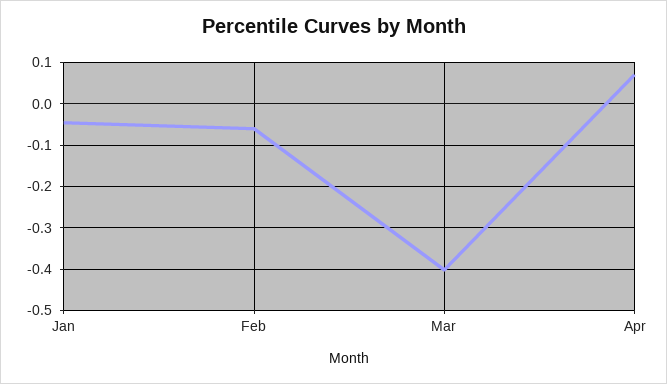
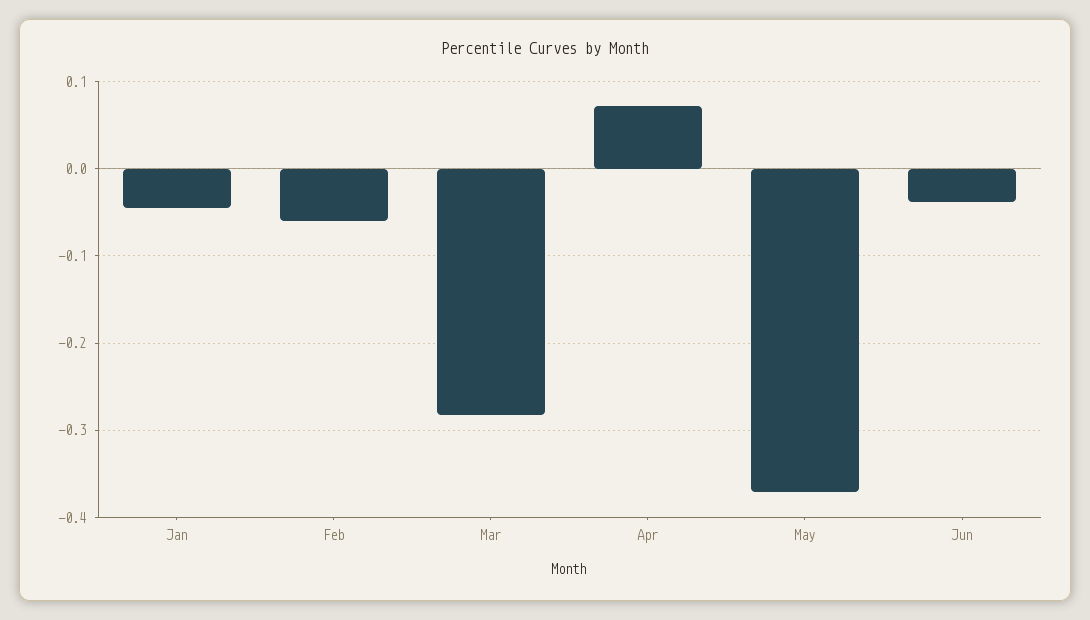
Mar: -0.4 -> -0.28
May: none -> -0.37
Jun: none -> -0.04

